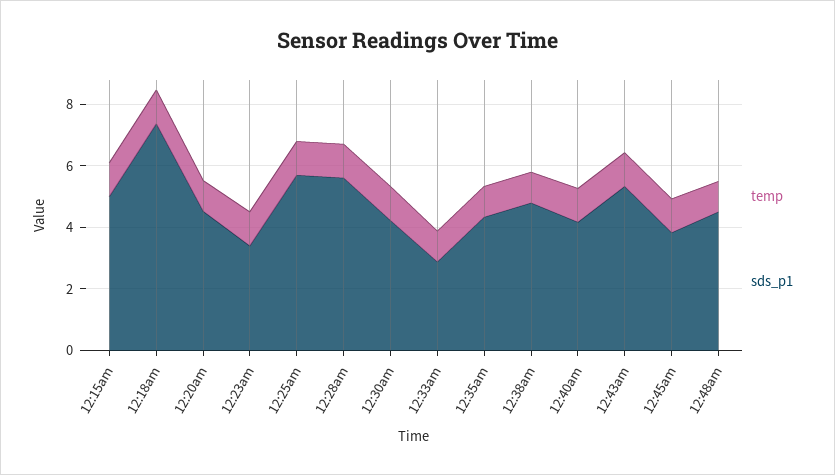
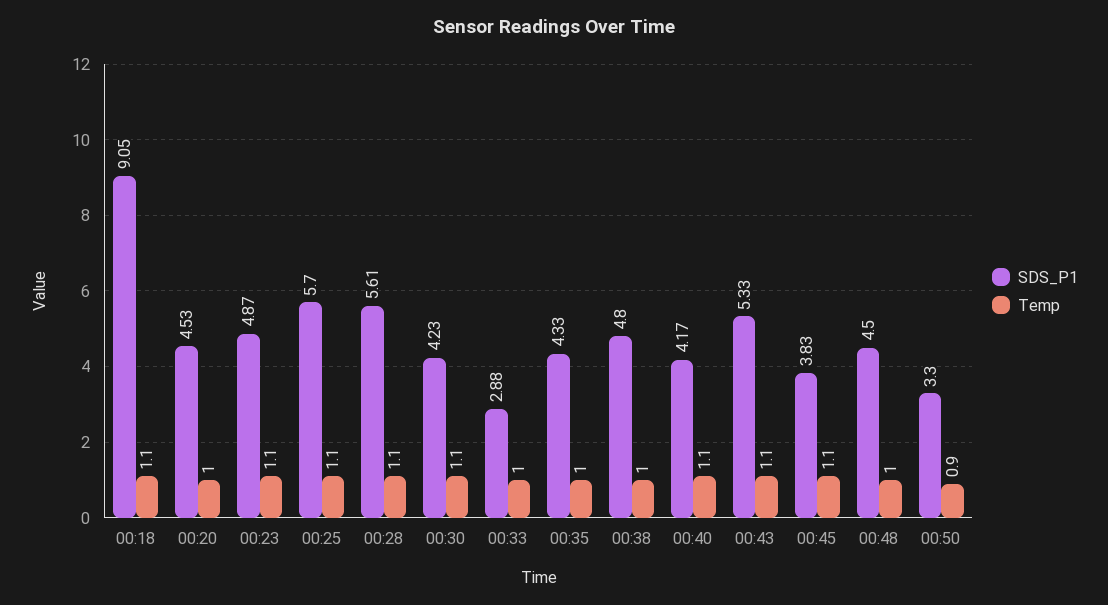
temp, 12:15am: 1 -> none
sds_p1, 12:15am: 5 -> none
sds_p1, 12:18am: 7.5 -> 9.05
sds_p1, 12:23am: 3.5 -> 4.87
sds_p1, 00:50: none -> 3.3
temp, 00:50: none -> 0.9

